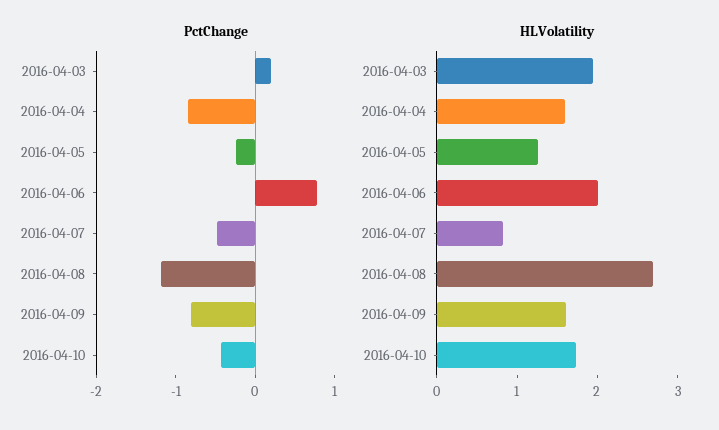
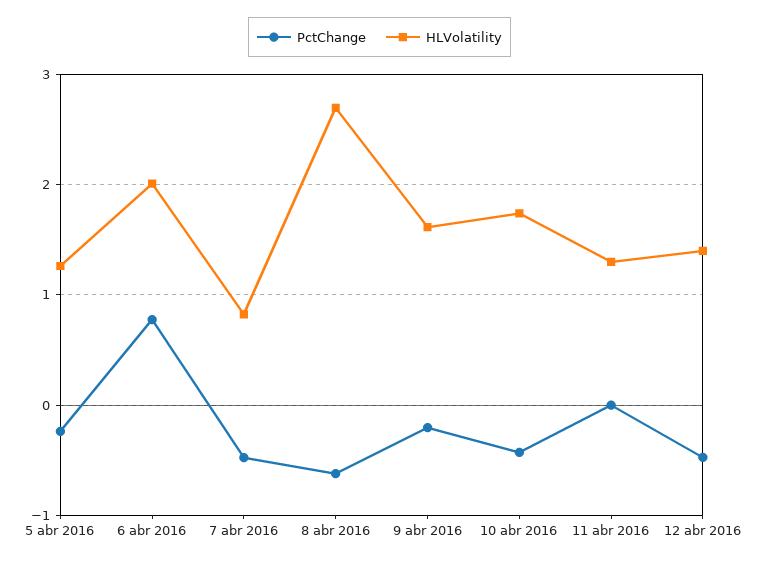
PctChange, 2016-04-03: 0.2 -> none
PctChange, 2016-04-04: -0.8 -> none
PctChange, 2016-04-08: -1.2 -> -0.6
PctChange, 2016-04-09: -0.8 -> -0.2
HLVolatility, 2016-04-03: 2 -> none
HLVolatility, 2016-04-04: 1.6 -> none
PctChange, 11 abr 2016: none -> 0
HLVolatility, 11 abr 2016: none -> 1.3
PctChange, 12 abr 2016: none -> -0.5
HLVolatility, 12 abr 2016: none -> 1.4

